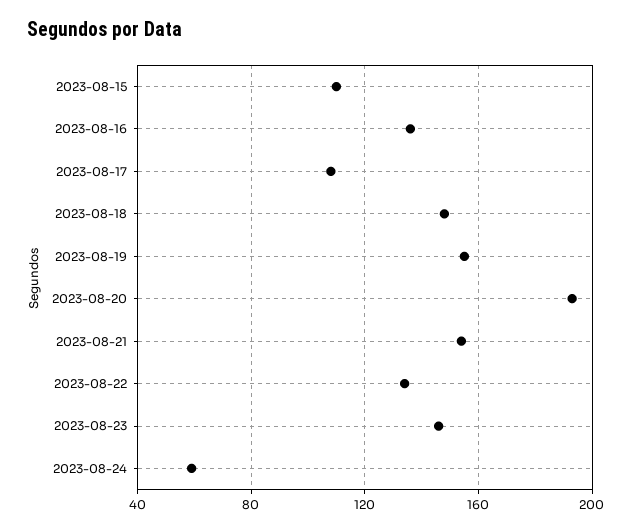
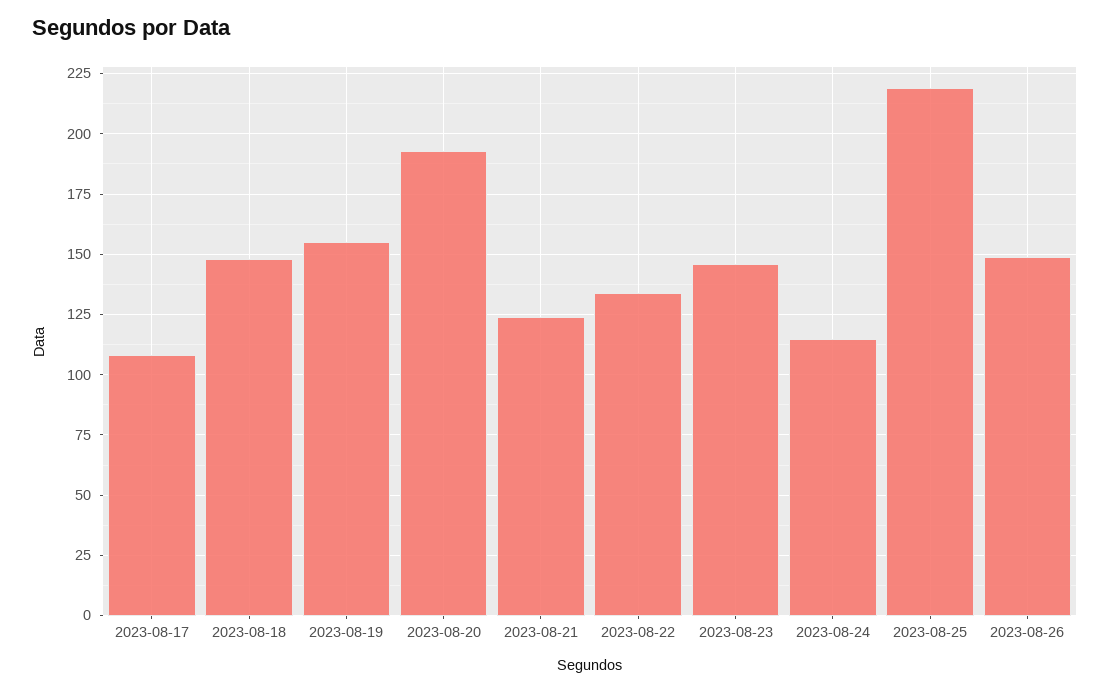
2023-08-15: 110 -> none
2023-08-16: 135 -> none
2023-08-21: 155 -> 125
2023-08-24: 60 -> 115
2023-08-25: none -> 220
2023-08-26: none -> 150

